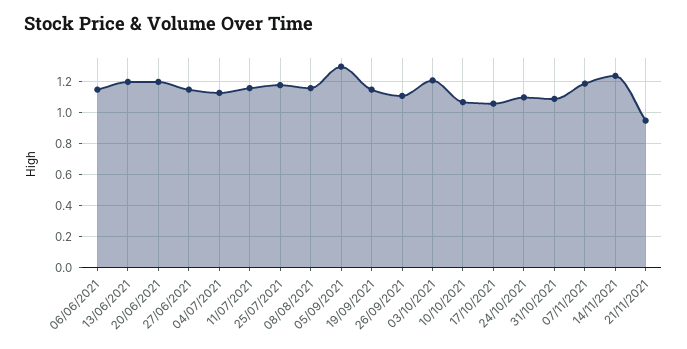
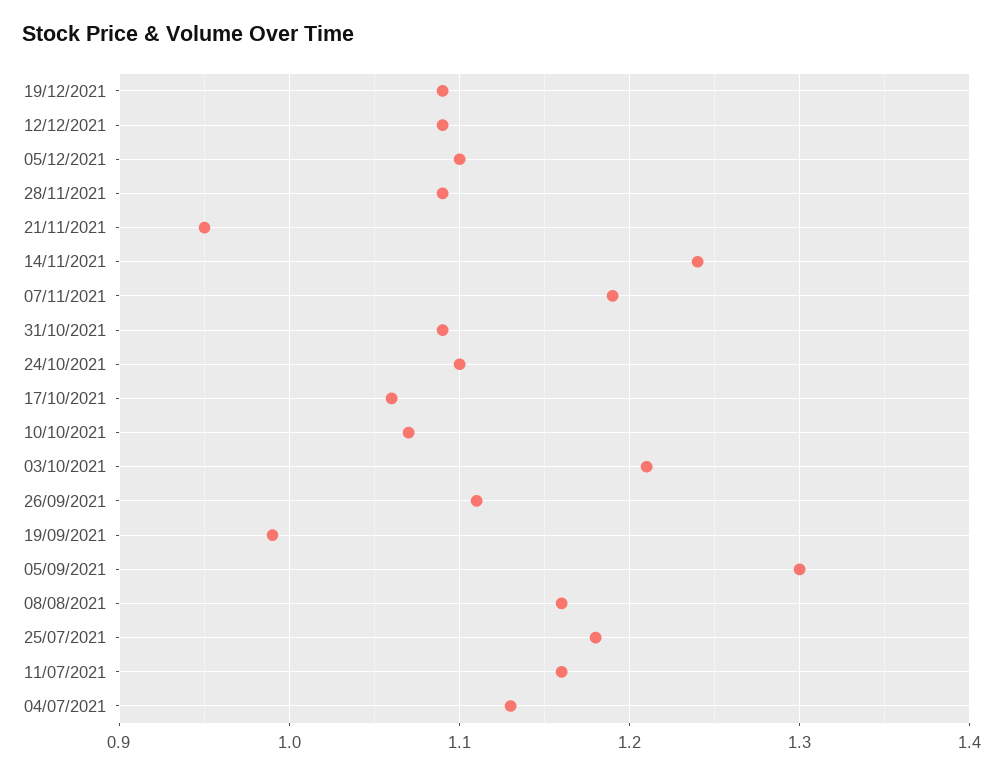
06/06/2021: 1.15 -> none
13/06/2021: 1.2 -> none
20/06/2021: 1.2 -> none
27/06/2021: 1.15 -> none
19/09/2021: 1.15 -> 0.99
19/12/2021: none -> 1.09
12/12/2021: none -> 1.09
05/12/2021: none -> 1.1
28/11/2021: none -> 1.09

